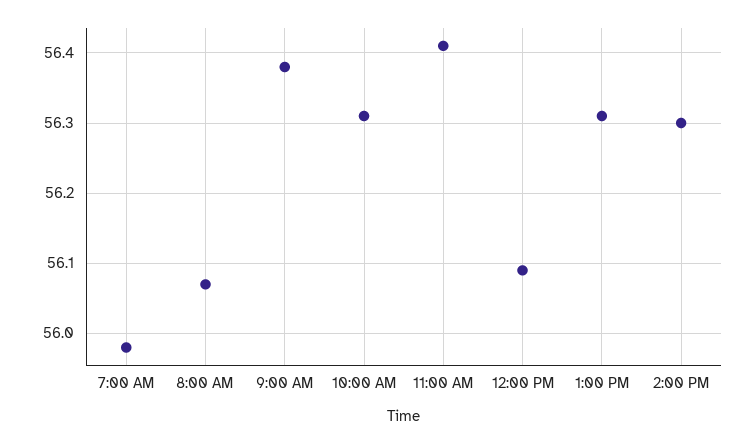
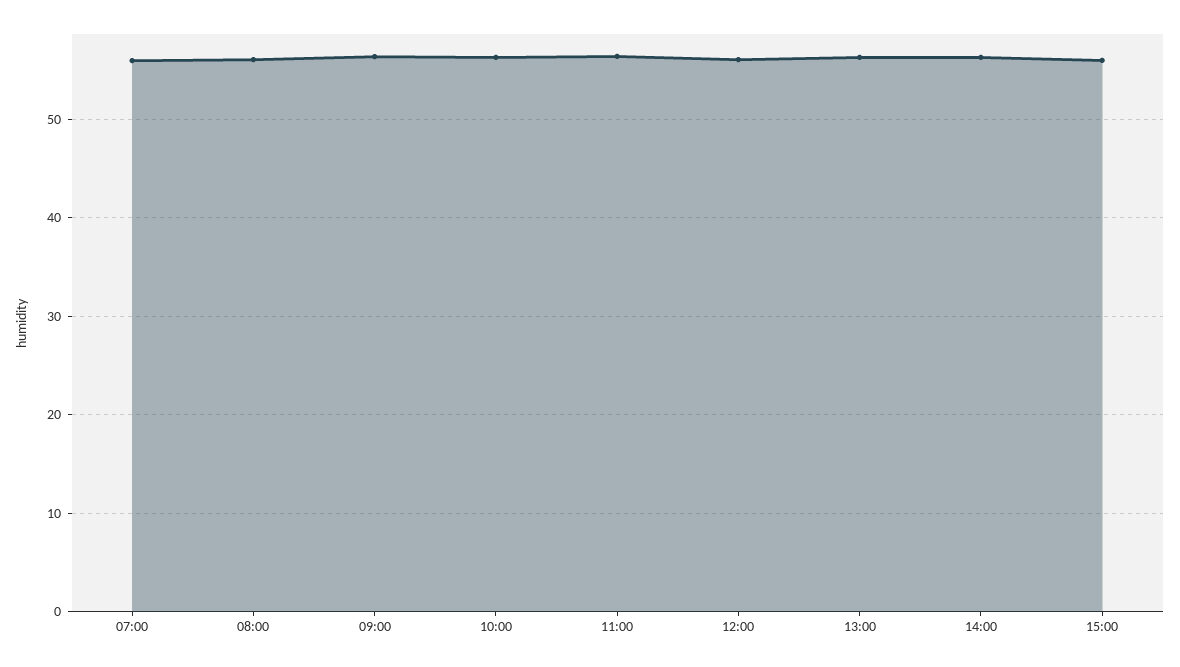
15:00: none -> 56

